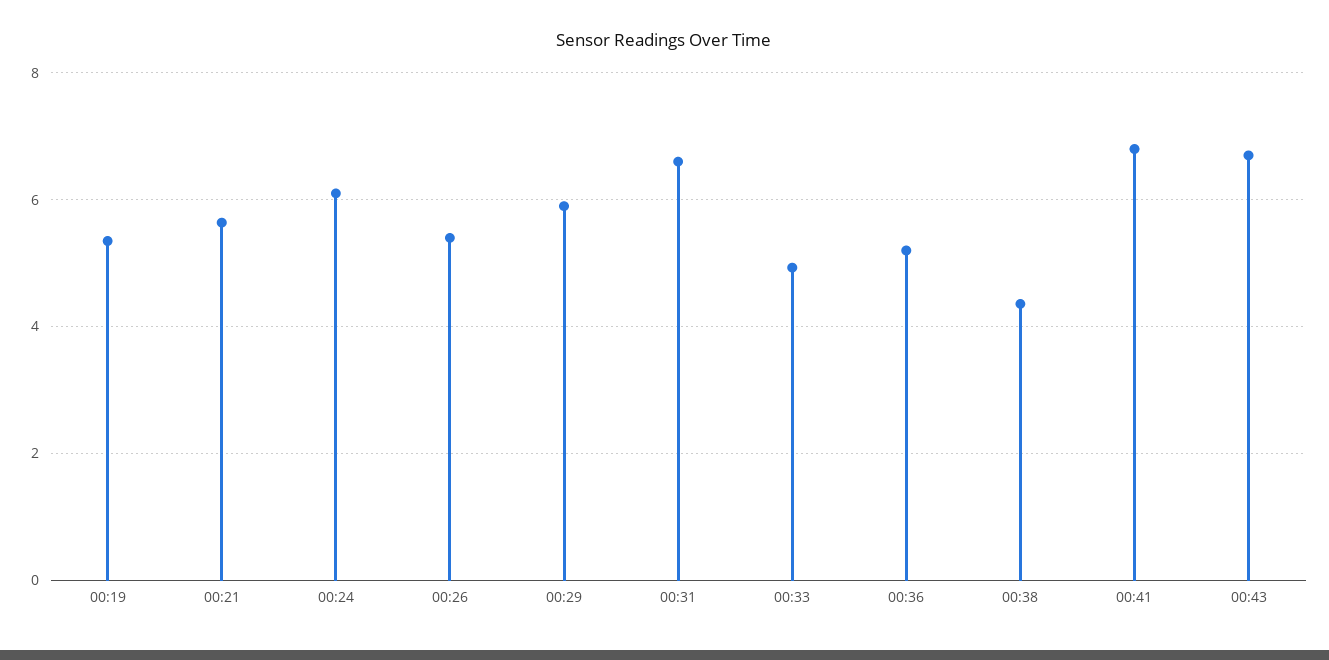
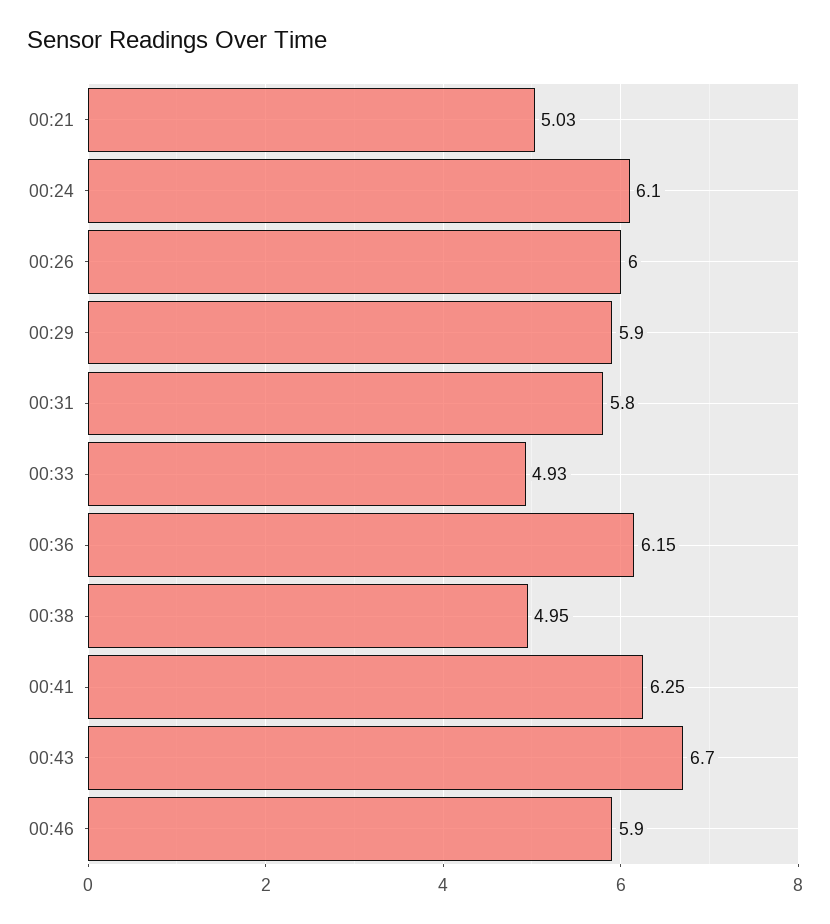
00:19: 5.4 -> none
00:21: 5.6 -> 5.03
00:26: 5.4 -> 6
00:31: 6.6 -> 5.8
00:36: 5.2 -> 6.15
00:38: 4.4 -> 4.95
00:41: 6.8 -> 6.25
00:46: none -> 5.9

